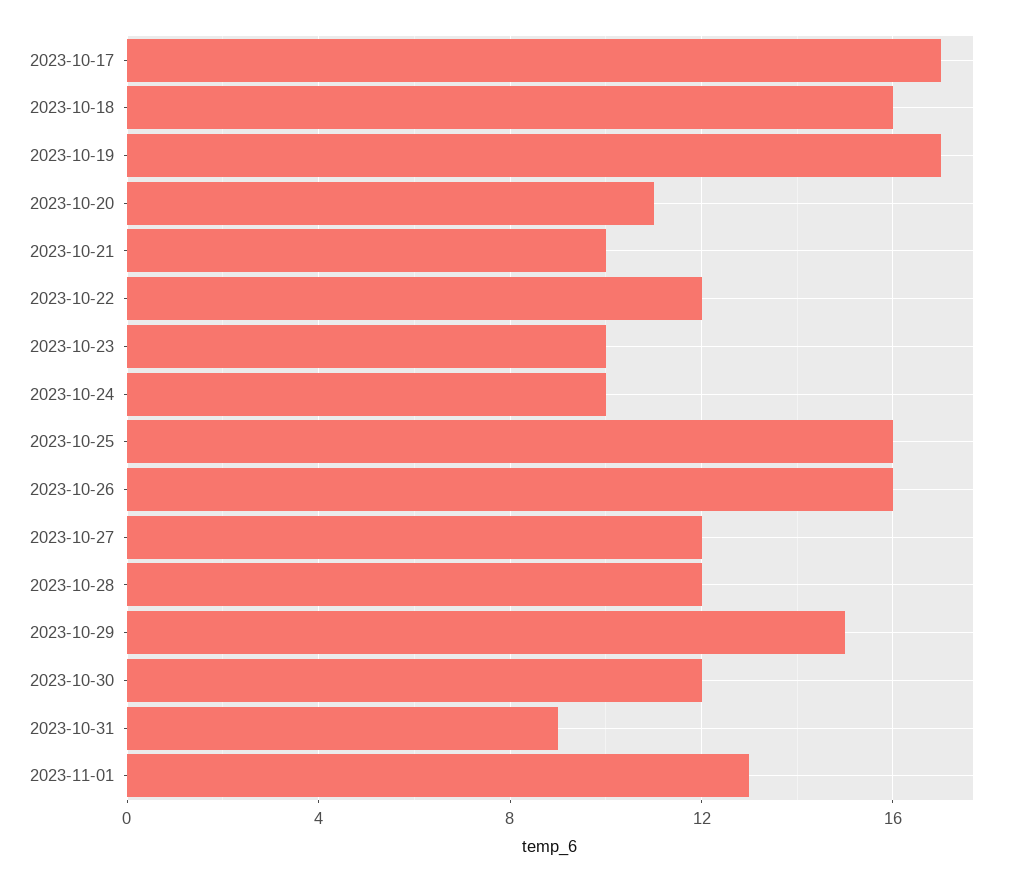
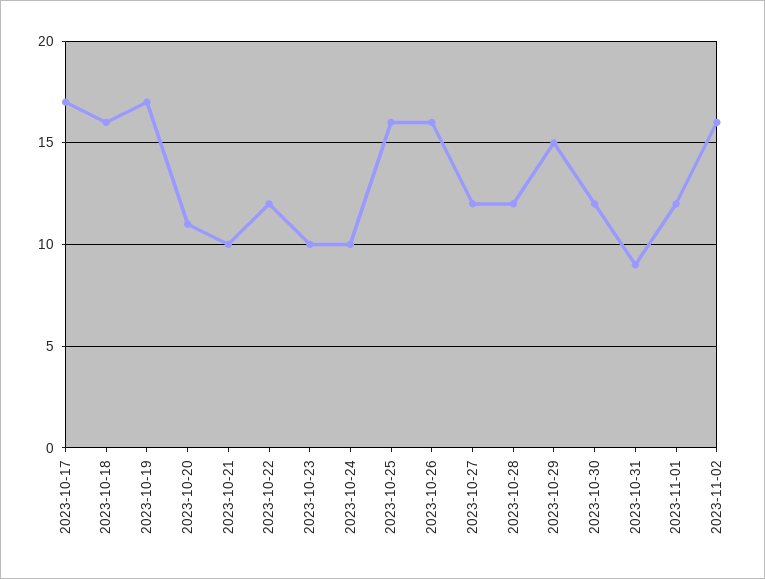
2023-11-01: 13 -> 12
2023-11-02: none -> 16

